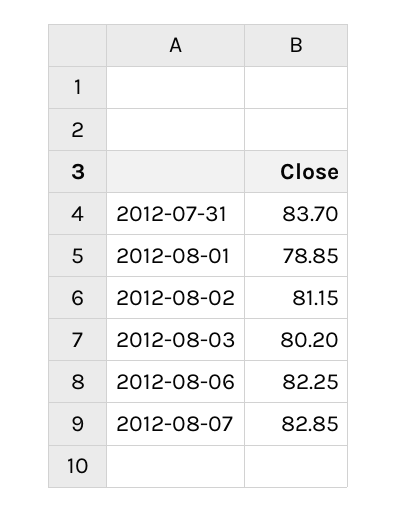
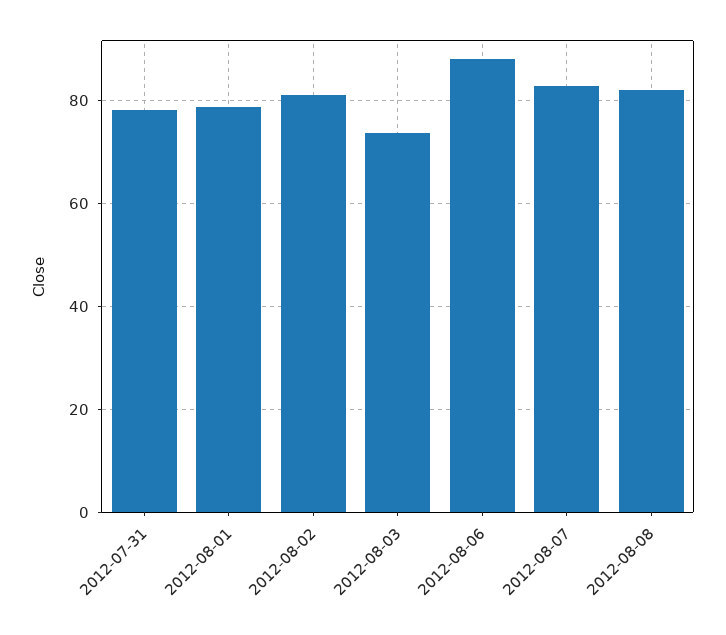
2012-07-31: 83.7 -> 78
2012-08-03: 80.2 -> 74
2012-08-06: 82.25 -> 88
2012-08-08: none -> 82

